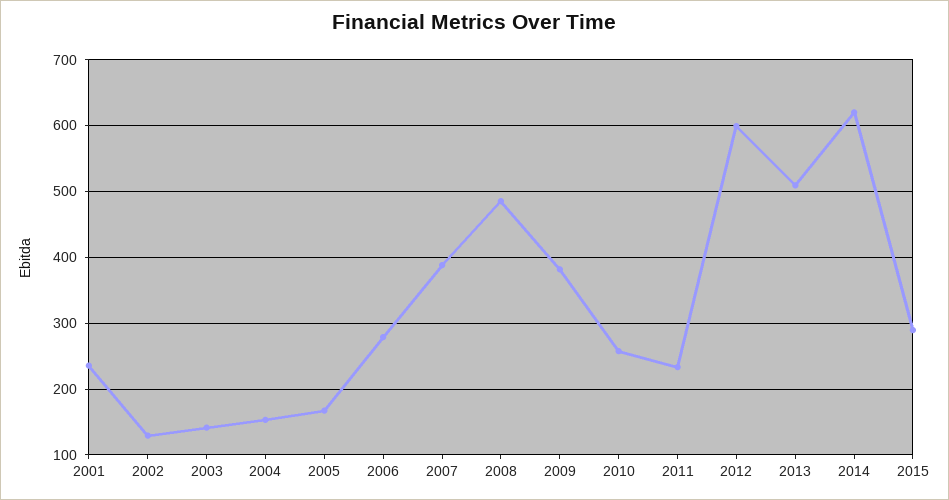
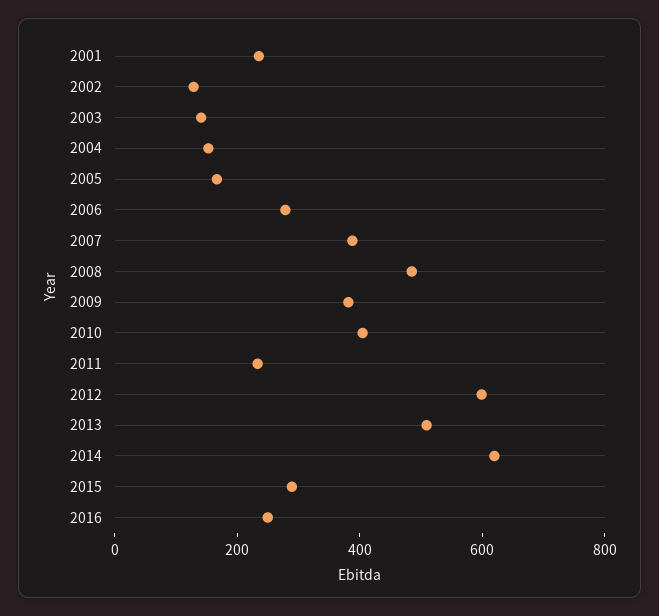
2010: 260 -> 400
2016: none -> 250

